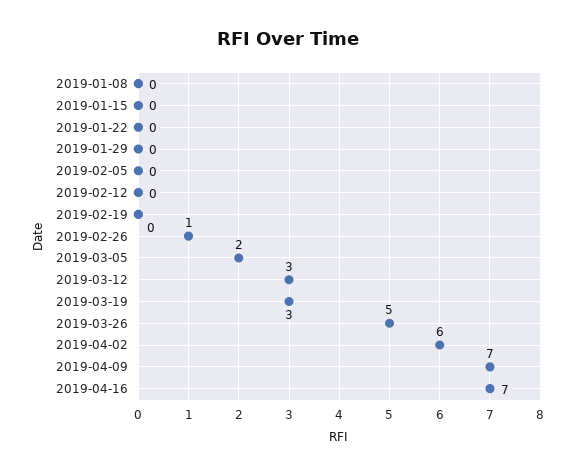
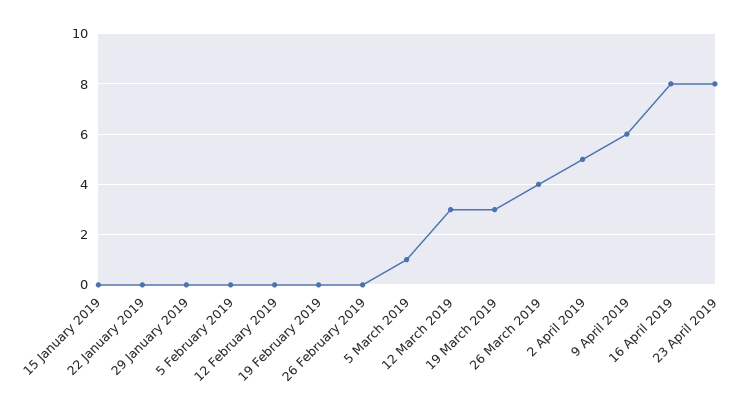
2019-01-08: 0 -> none
2019-02-26: 1 -> 0
2019-03-05: 2 -> 1
2019-03-26: 5 -> 4
2019-04-02: 6 -> 5
2019-04-09: 7 -> 6
2019-04-16: 7 -> 8
23 April 2019: none -> 8

